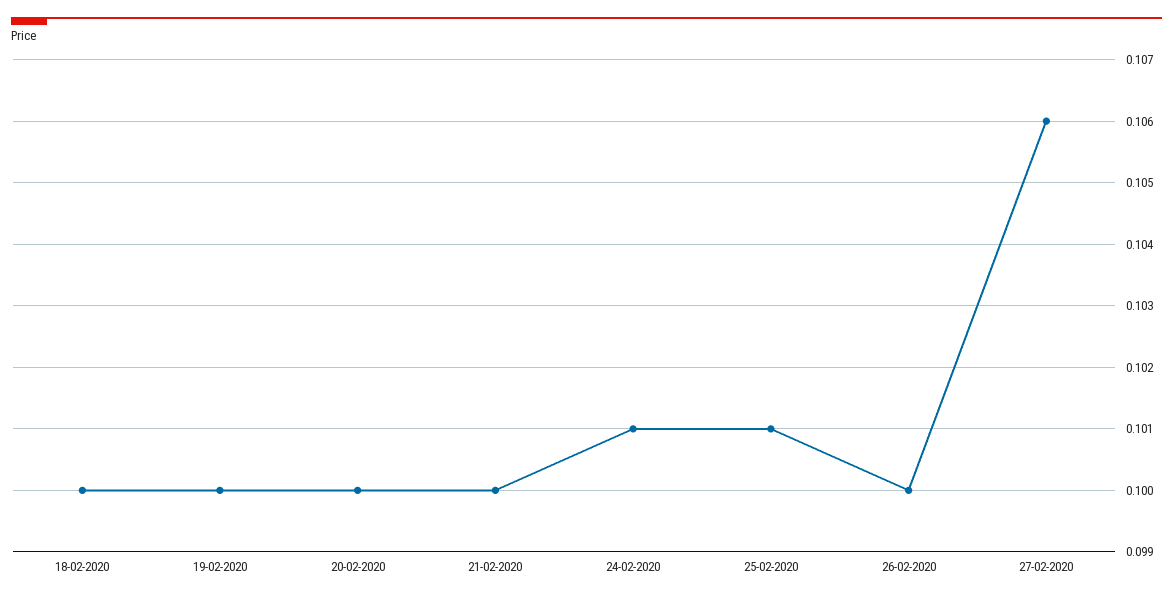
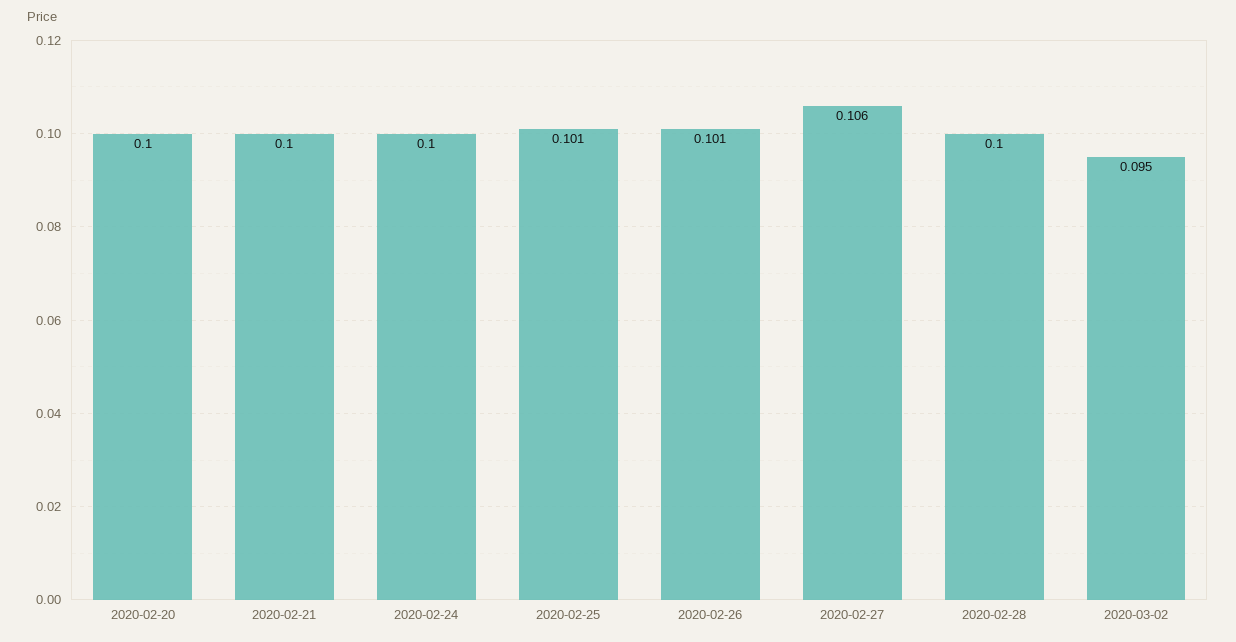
18-02-2020: 0.1 -> none
19-02-2020: 0.1 -> none
24-02-2020: 0.101 -> 0.1
26-02-2020: 0.1 -> 0.101
2020-02-28: none -> 0.1
2020-03-02: none -> 0.095

